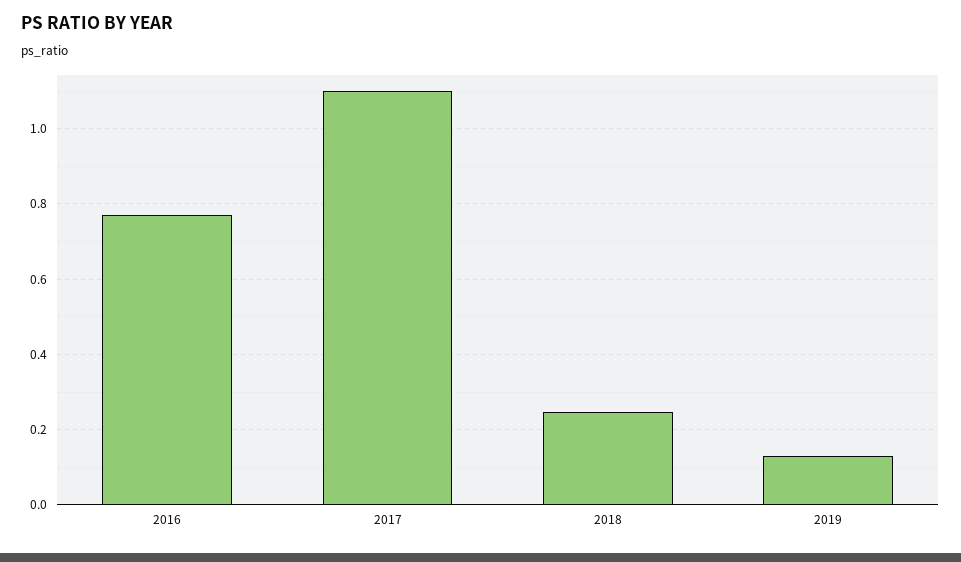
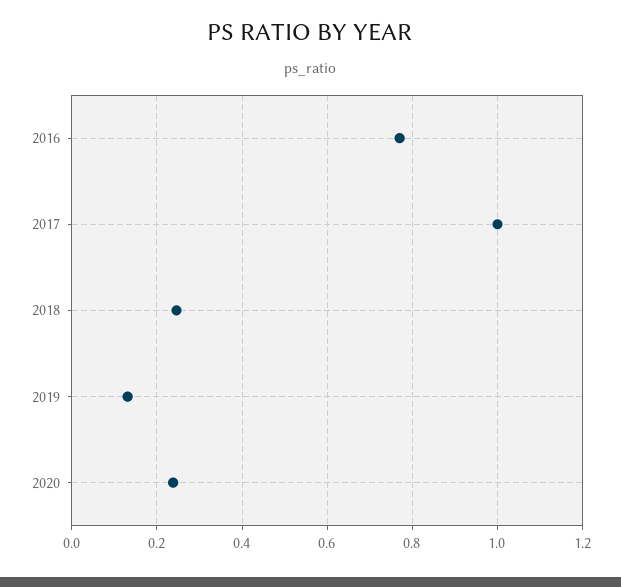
2017: 1.1 -> 1
2020: none -> 0.24

